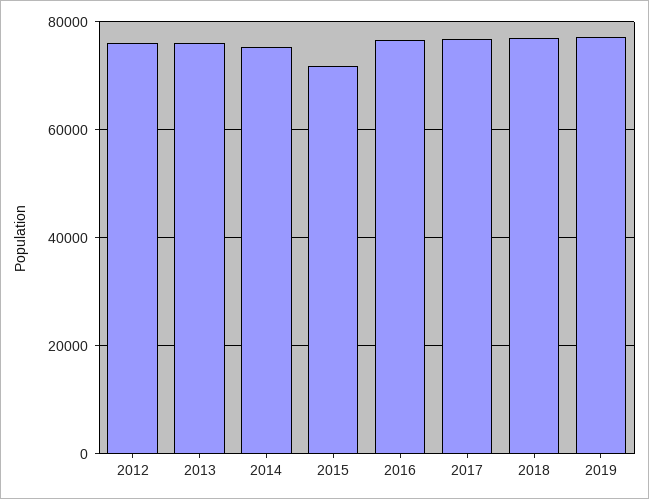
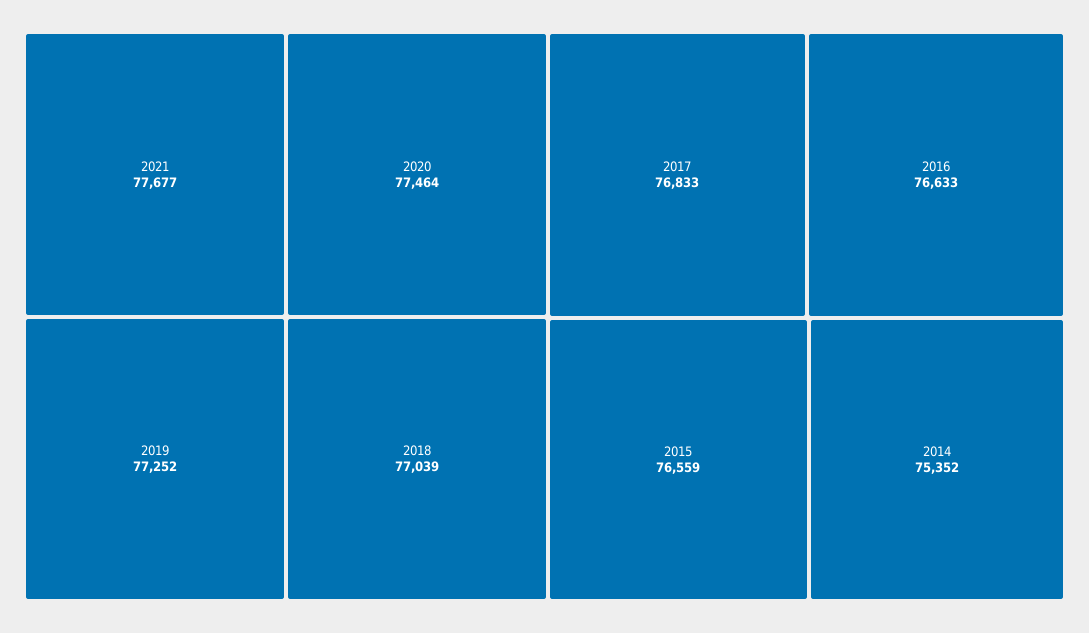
2012: 76000 -> none
2013: 76000 -> none
2015: 72000 -> 76559
2021: none -> 77677
2020: none -> 77464

